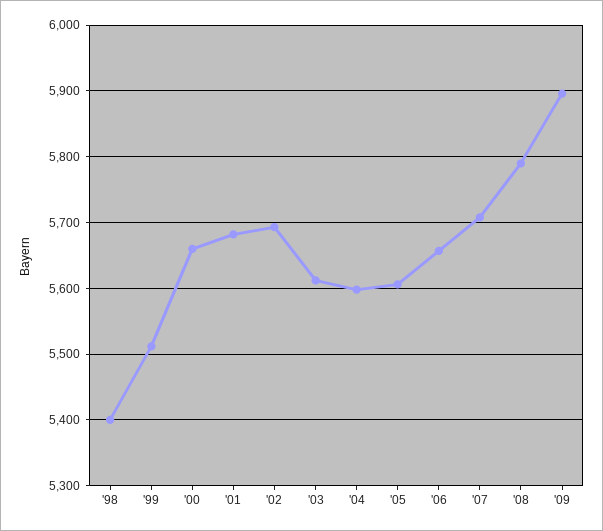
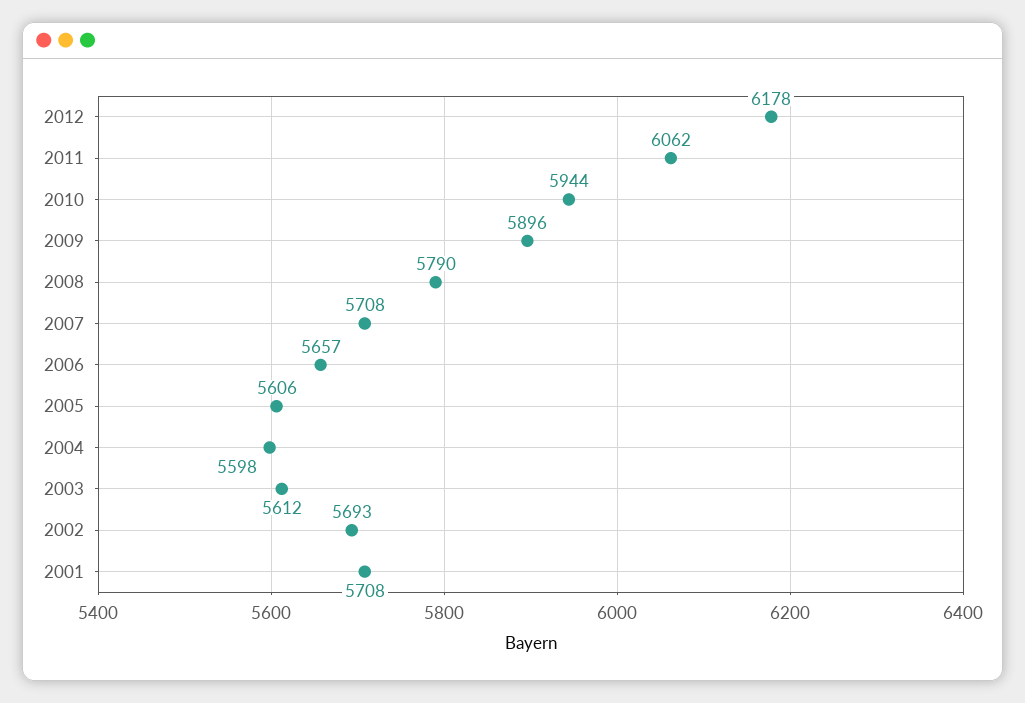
'98: 5400 -> none
'99: 5510 -> none
'00: 5660 -> none
'01: 5680 -> 5708
2012: none -> 6178
2011: none -> 6062
2010: none -> 5944

